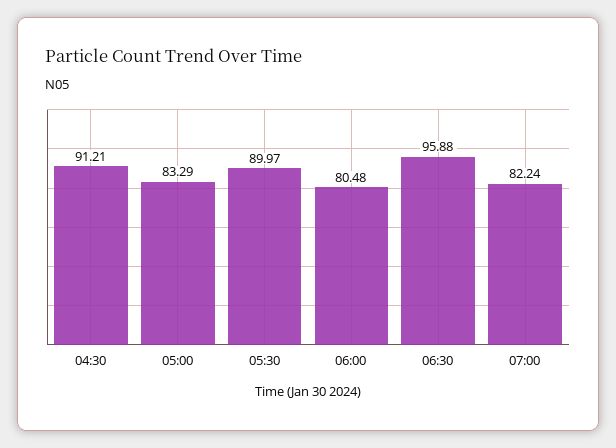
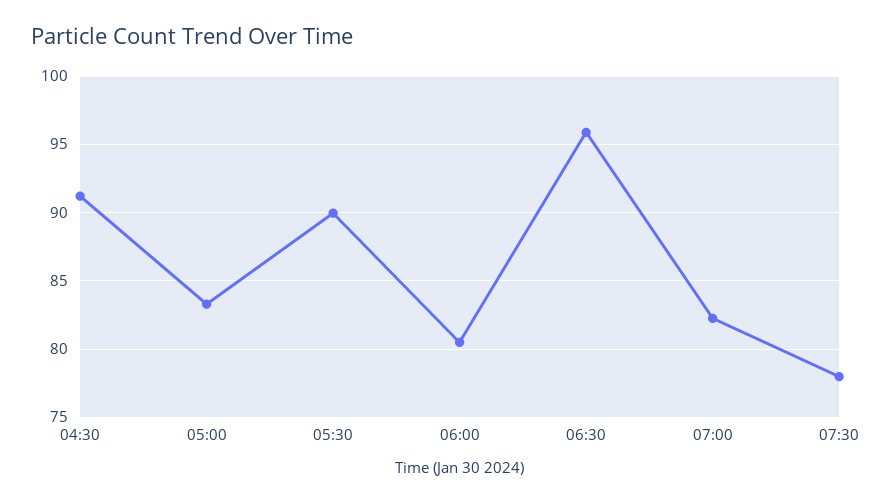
07:30: none -> 78

